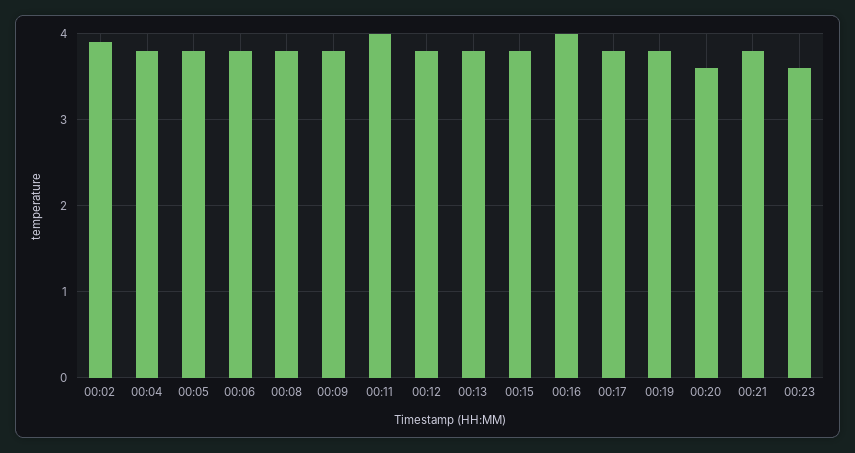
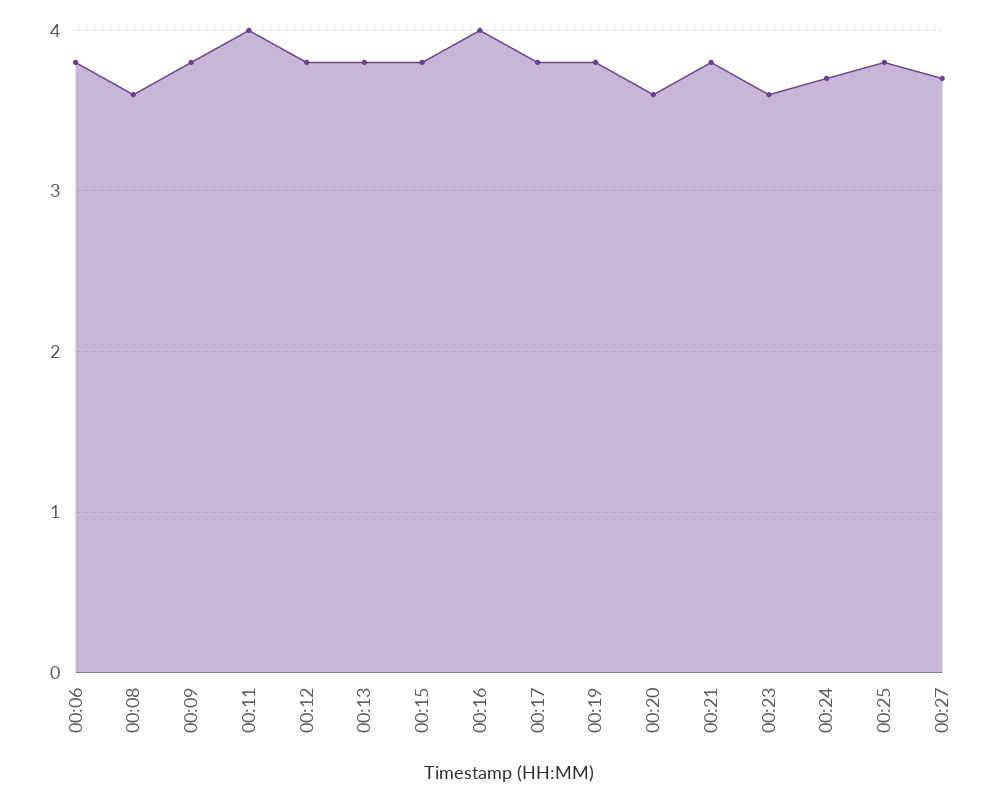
00:02: 3.9 -> none
00:04: 3.8 -> none
00:05: 3.8 -> none
00:08: 3.8 -> 3.6
00:24: none -> 3.7
00:25: none -> 3.8
00:27: none -> 3.7

